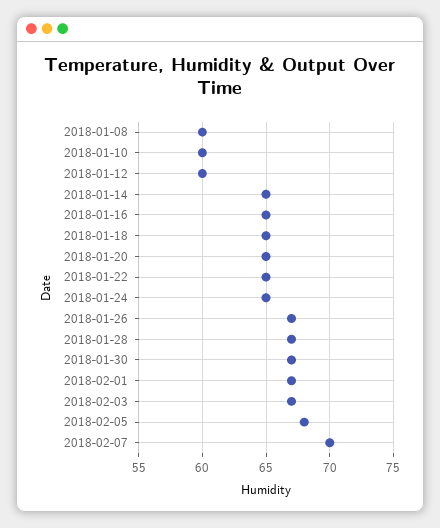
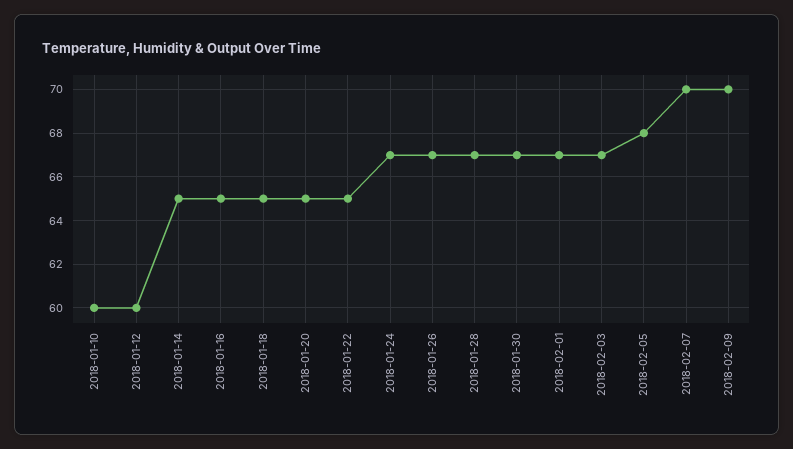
2018-01-08: 60 -> none
2018-01-24: 65 -> 67
2018-02-09: none -> 70

